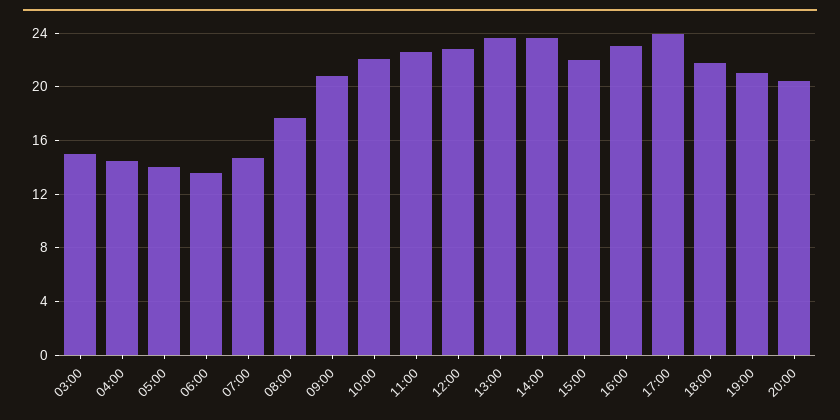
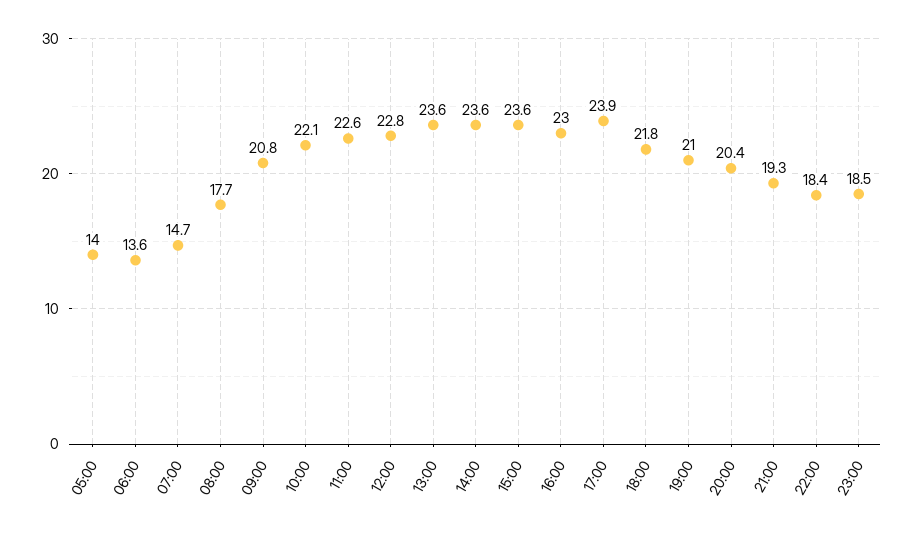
03:00: 15 -> none
04:00: 14.5 -> none
15:00: 22 -> 23.6
21:00: none -> 19.3
22:00: none -> 18.4
23:00: none -> 18.5

